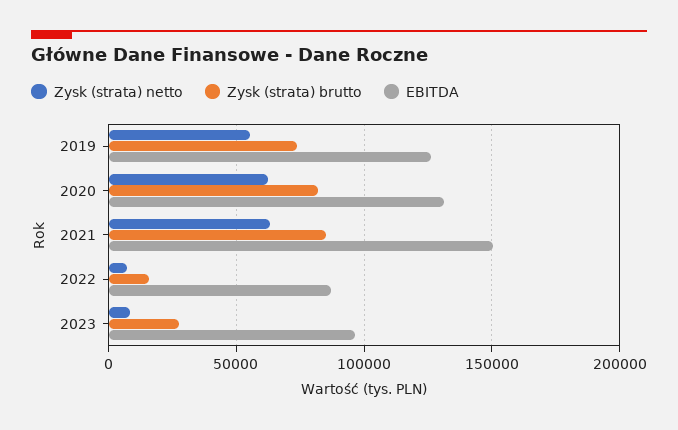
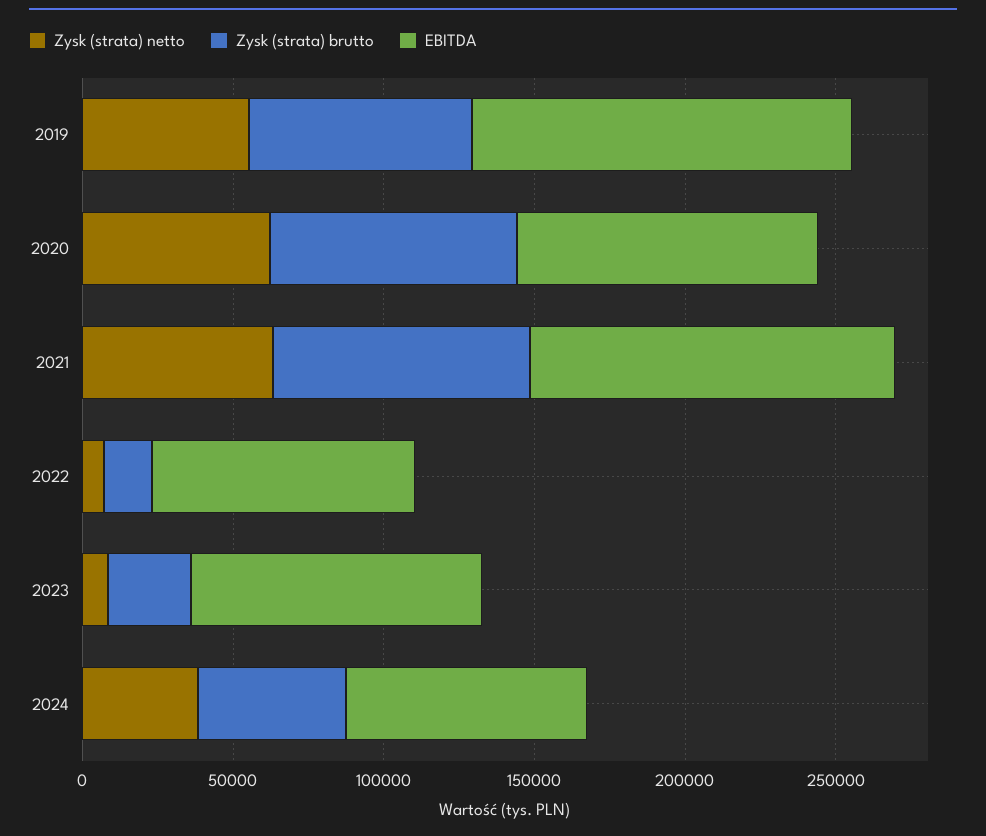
EBITDA, 2020: 130000 -> 100000
EBITDA, 2021: 150000 -> 120000
Zysk (strata) netto, 2024: none -> 40000
Zysk (strata) brutto, 2024: none -> 50000
EBITDA, 2024: none -> 80000

